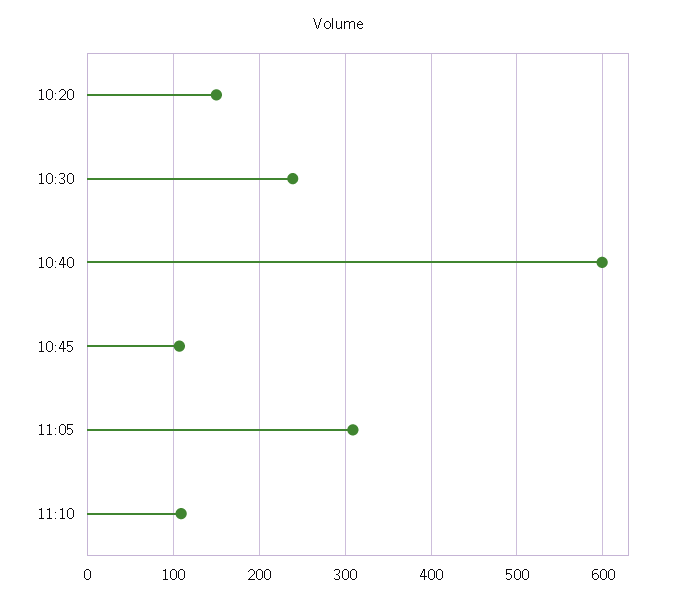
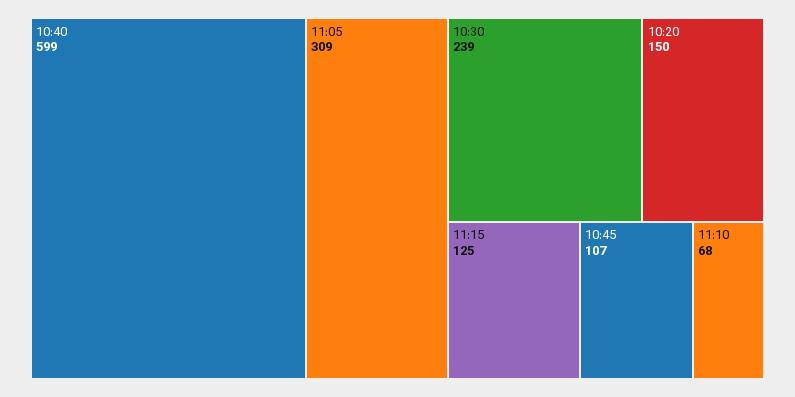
11:10: 110 -> 68
11:15: none -> 125

